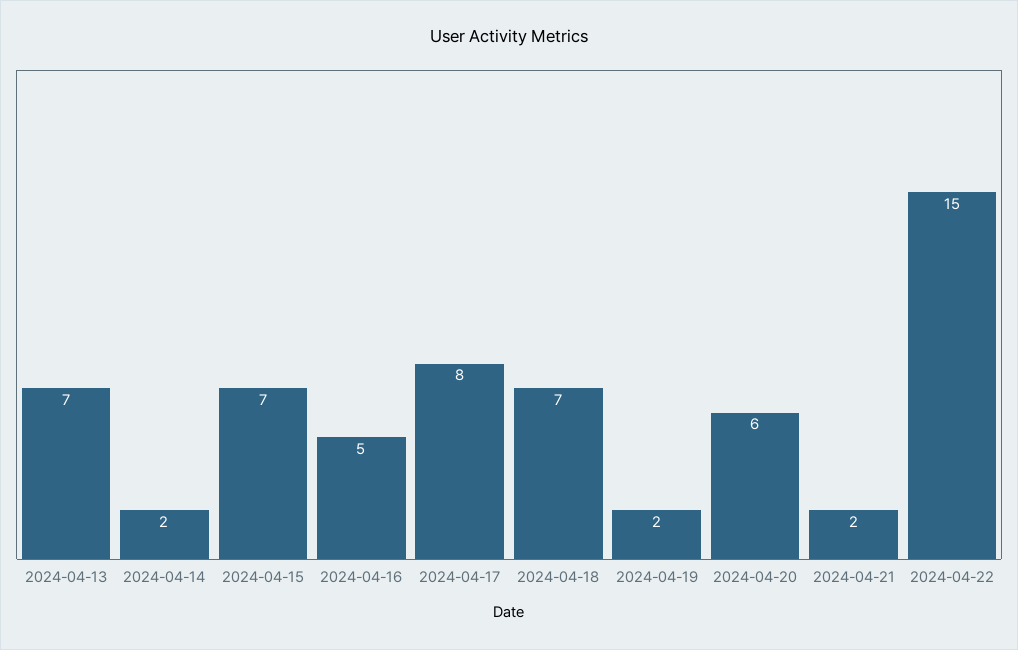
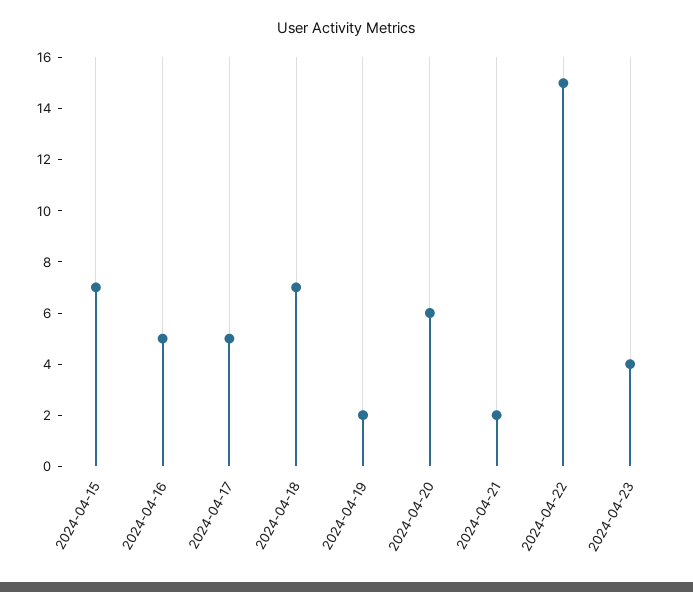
2024-04-13: 7 -> none
2024-04-14: 2 -> none
2024-04-17: 8 -> 5
2024-04-23: none -> 4

